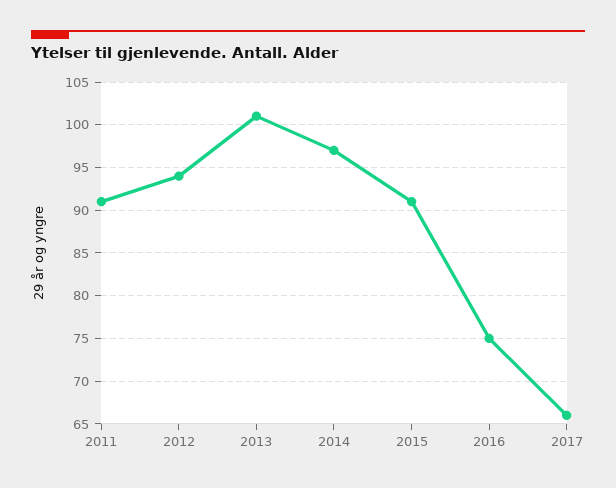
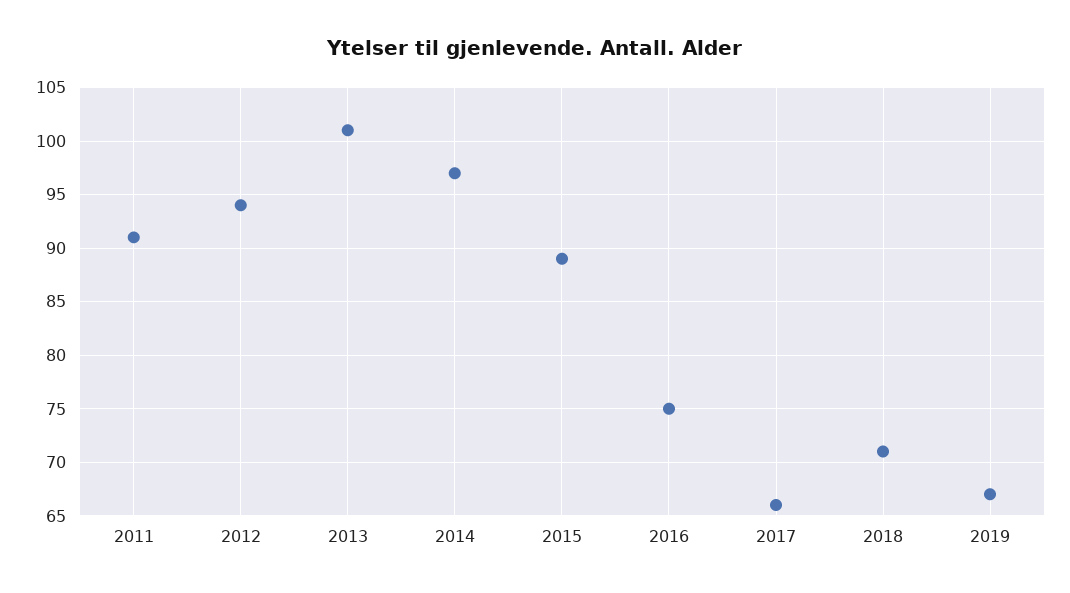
2015: 91 -> 89
2018: none -> 71
2019: none -> 67

